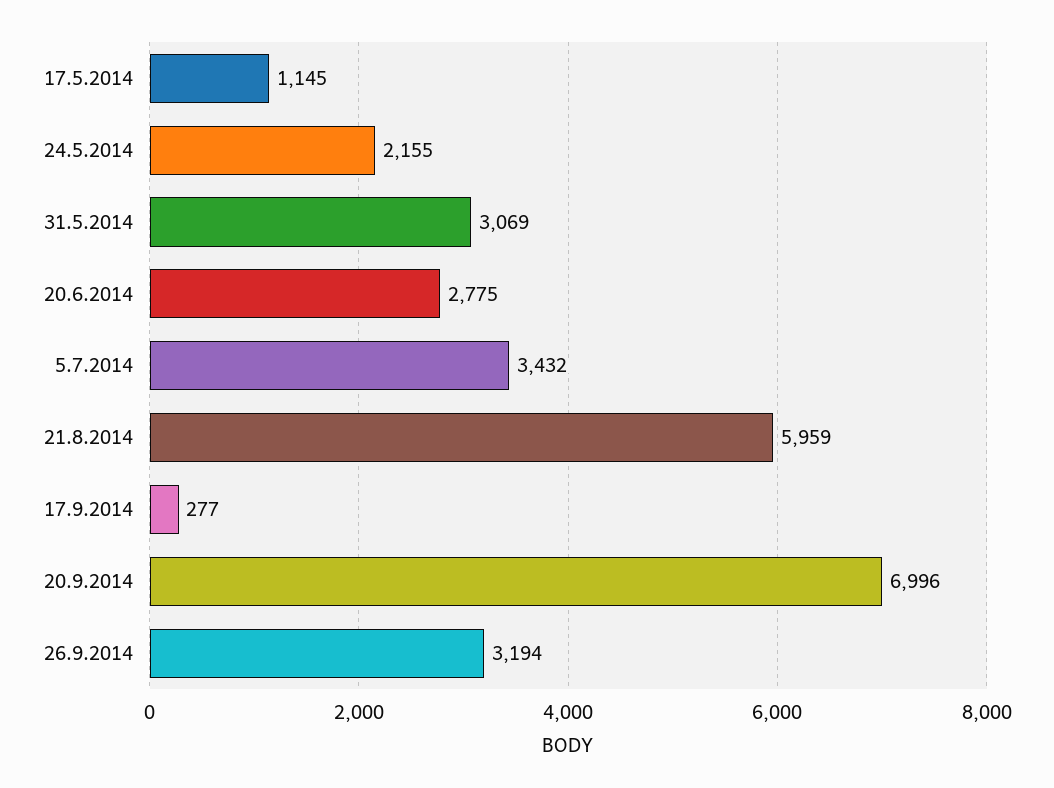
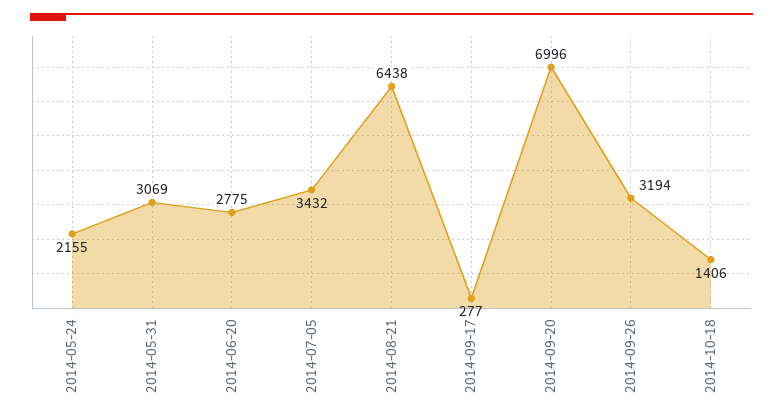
17.5.2014: 1145 -> none
21.8.2014: 5959 -> 6438
2014-10-18: none -> 1406

